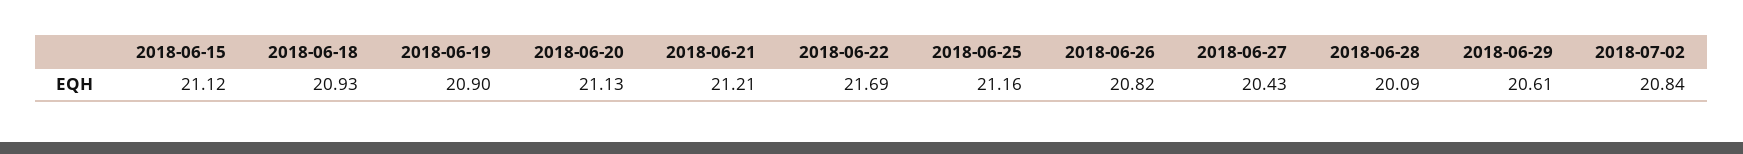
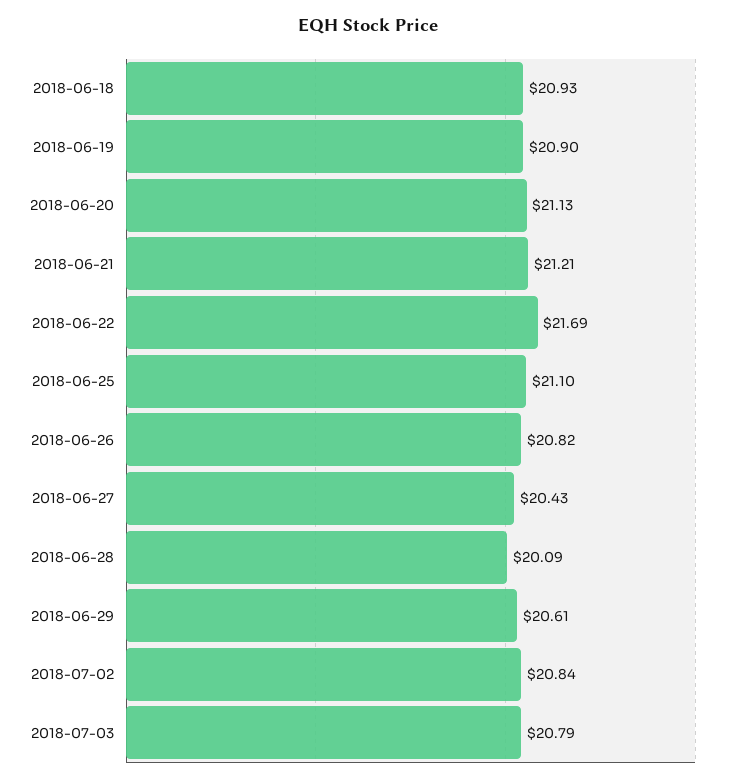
2018-06-15: 21.12 -> none
2018-06-25: 21.16 -> 21.1
2018-07-03: none -> 20.79

